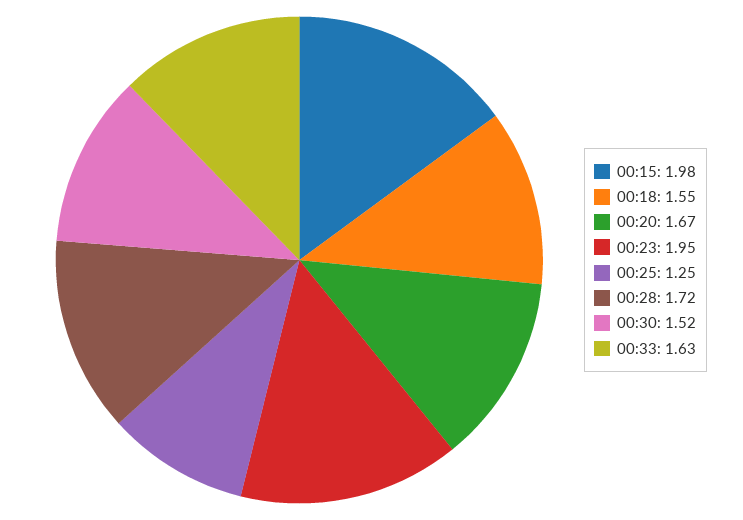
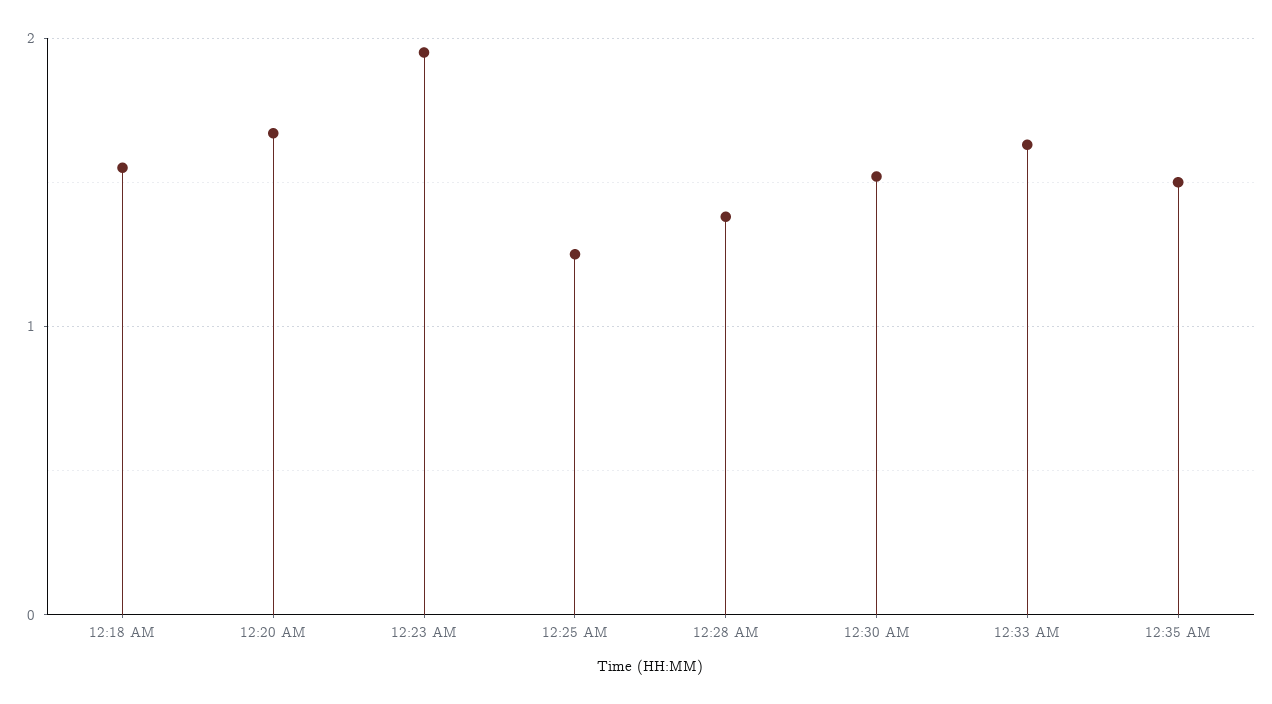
00:15: 1.98 -> none
00:28: 1.72 -> 1.4
12:35 AM: none -> 1.5

